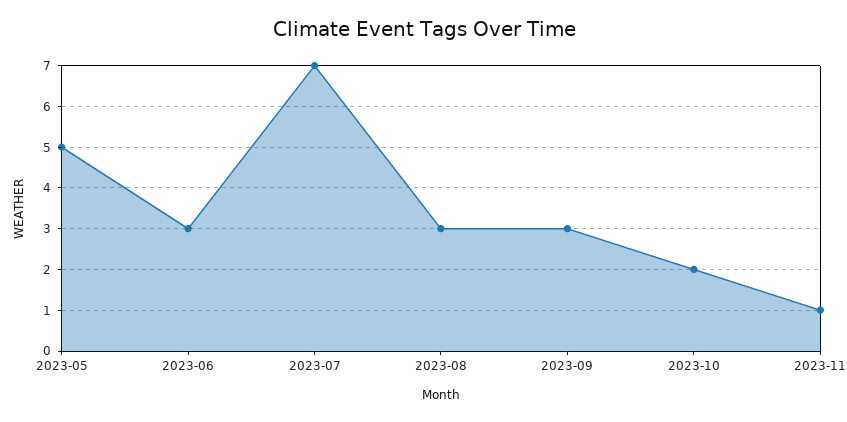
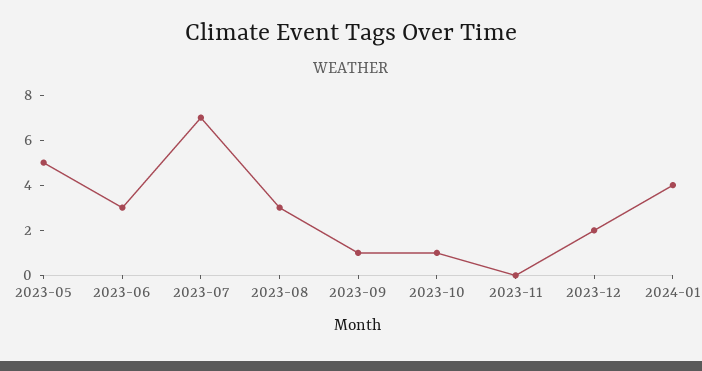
2023-09: 3 -> 1
2023-10: 2 -> 1
2023-11: 1 -> 0
2023-12: none -> 2
2024-01: none -> 4

